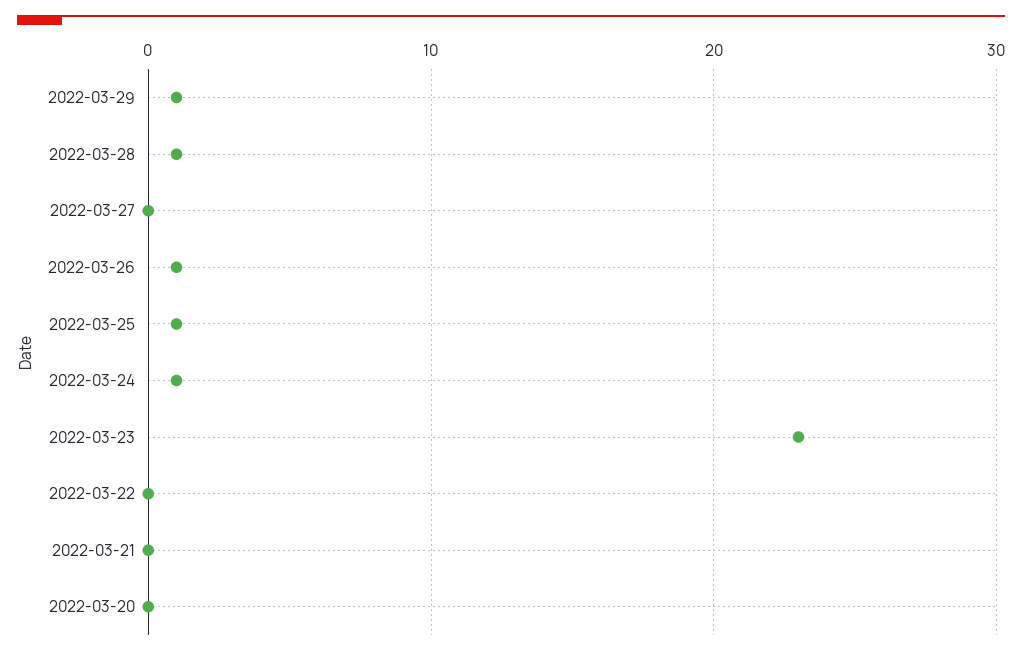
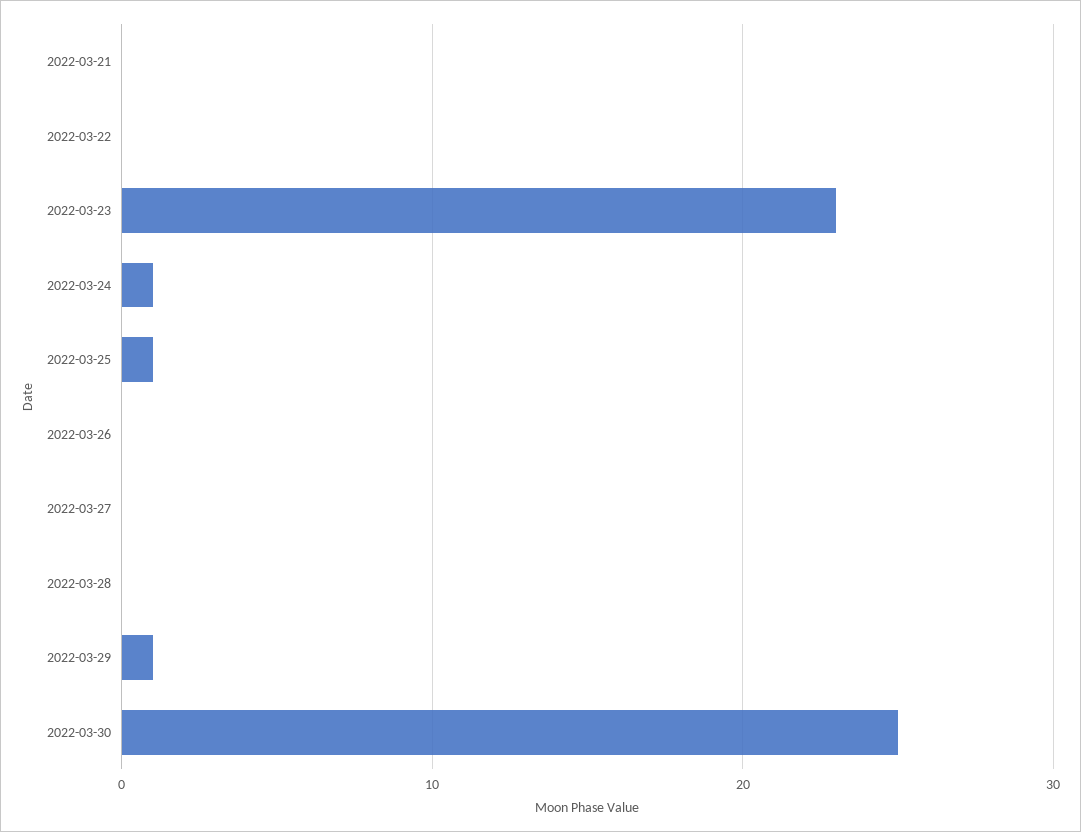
2022-03-28: 1 -> 0
2022-03-26: 1 -> 0
2022-03-20: 0 -> none
2022-03-30: none -> 25

